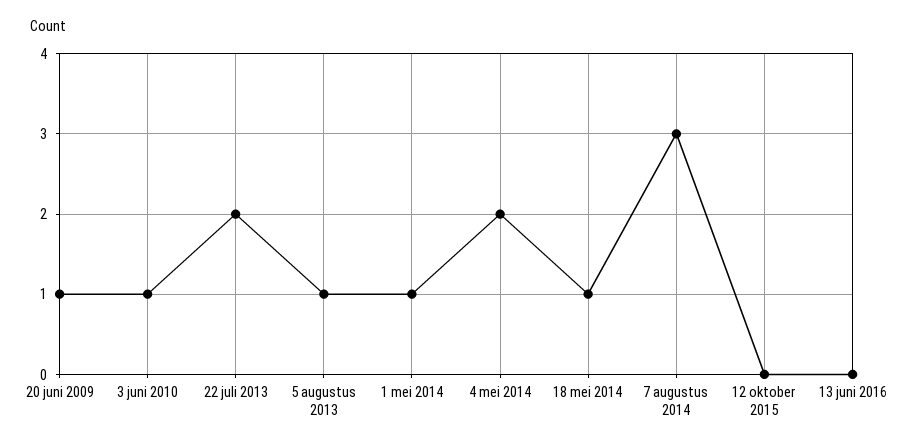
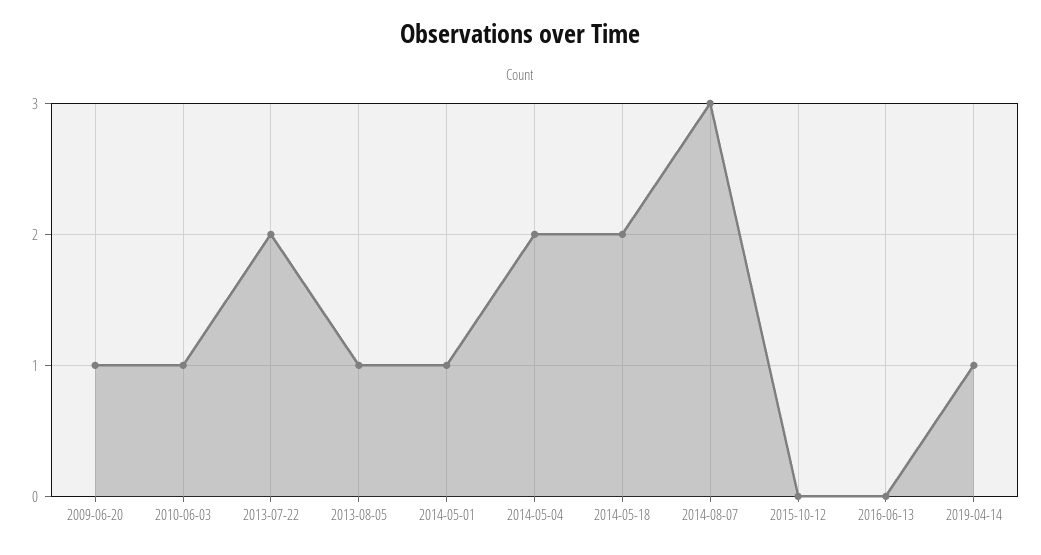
18 mei 2014: 1 -> 2
2019-04-14: none -> 1

